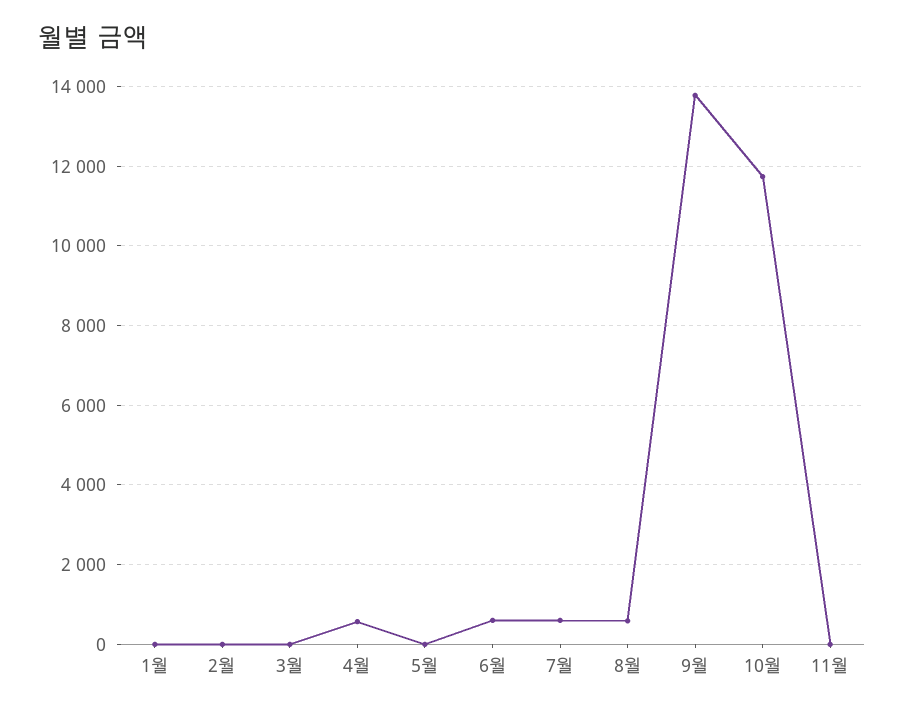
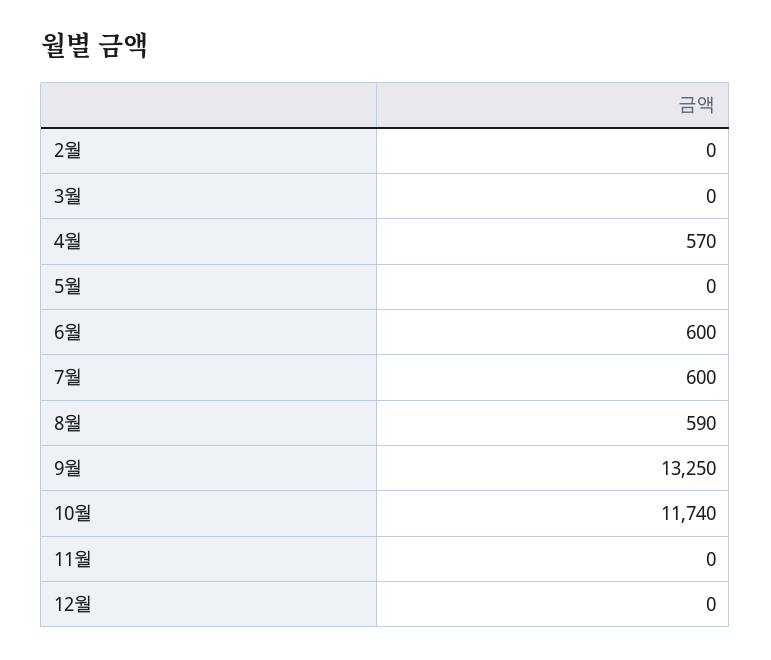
1월: 0 -> none
9월: 13800 -> 13250
12월: none -> 0

